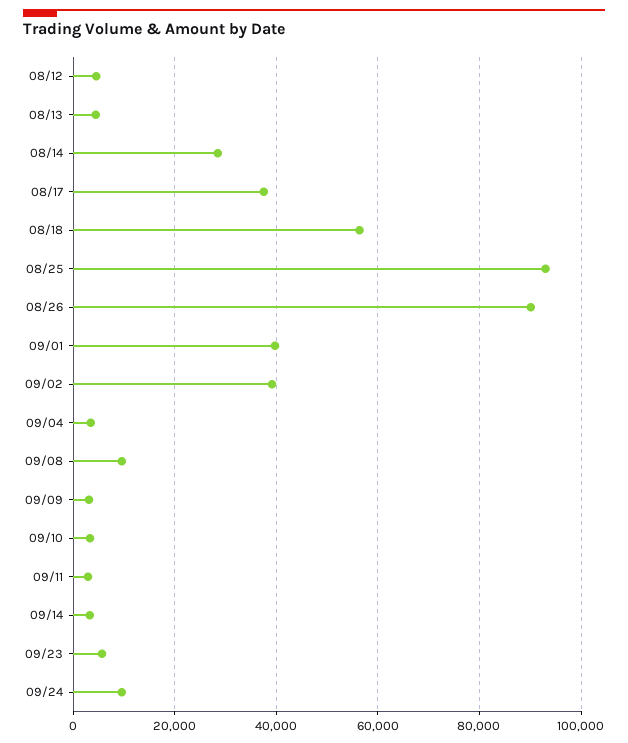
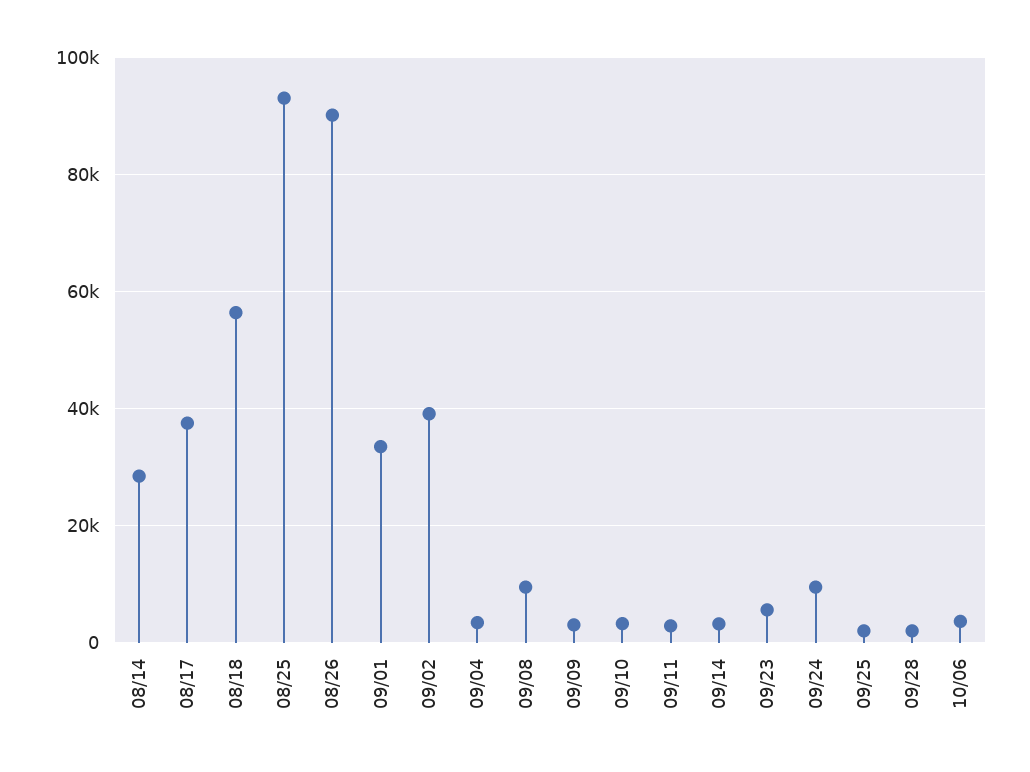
08/12: 4000 -> none
08/13: 4000 -> none
09/01: 40000 -> 34000
09/25: none -> 2000
09/28: none -> 2000
10/06: none -> 4000

